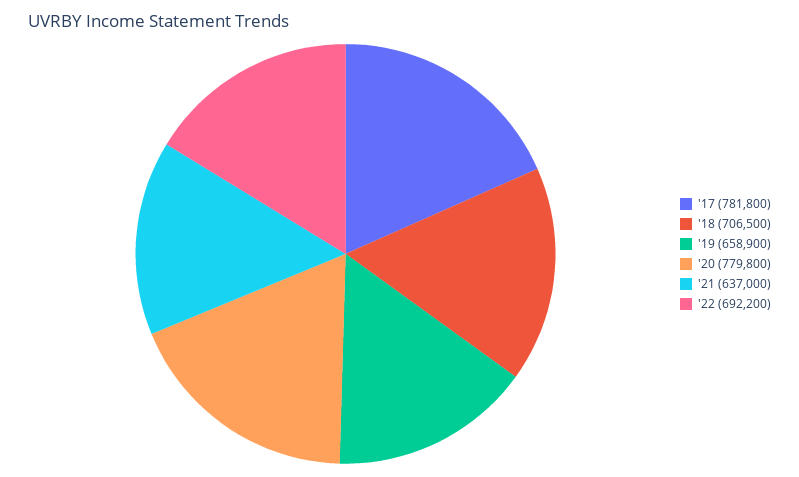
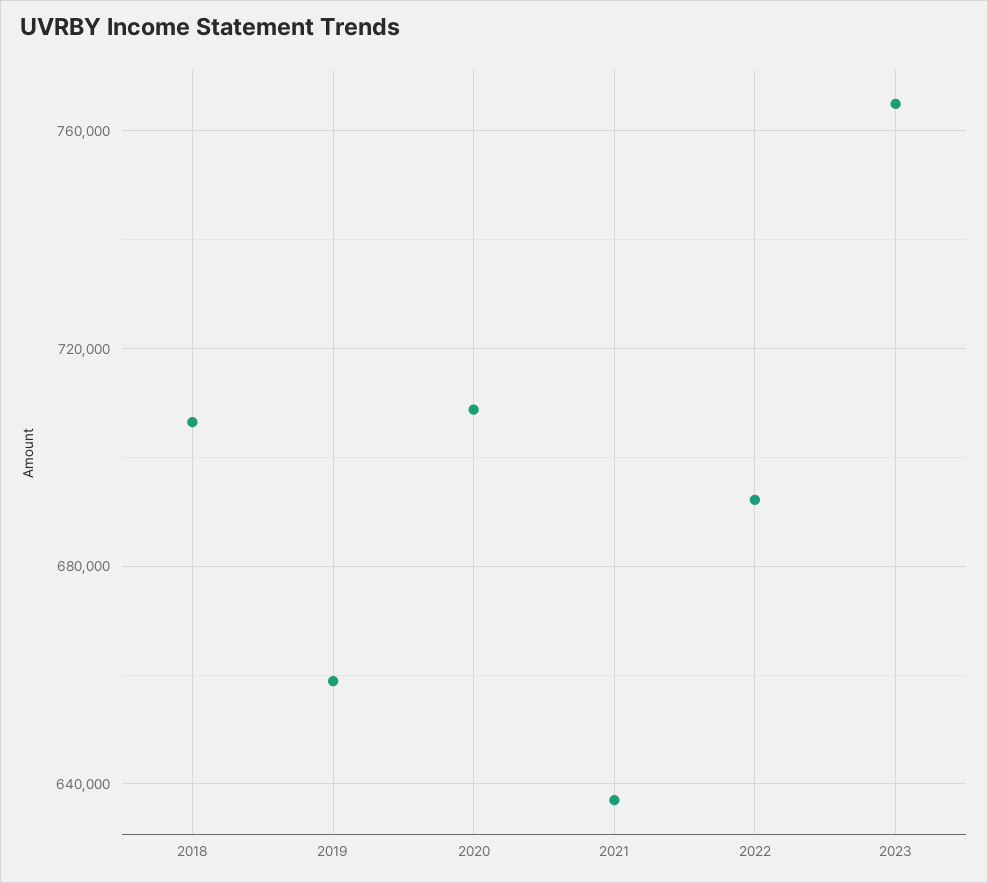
'17: 781800 -> none
'20: 779800 -> 710000
2023: none -> 765000

